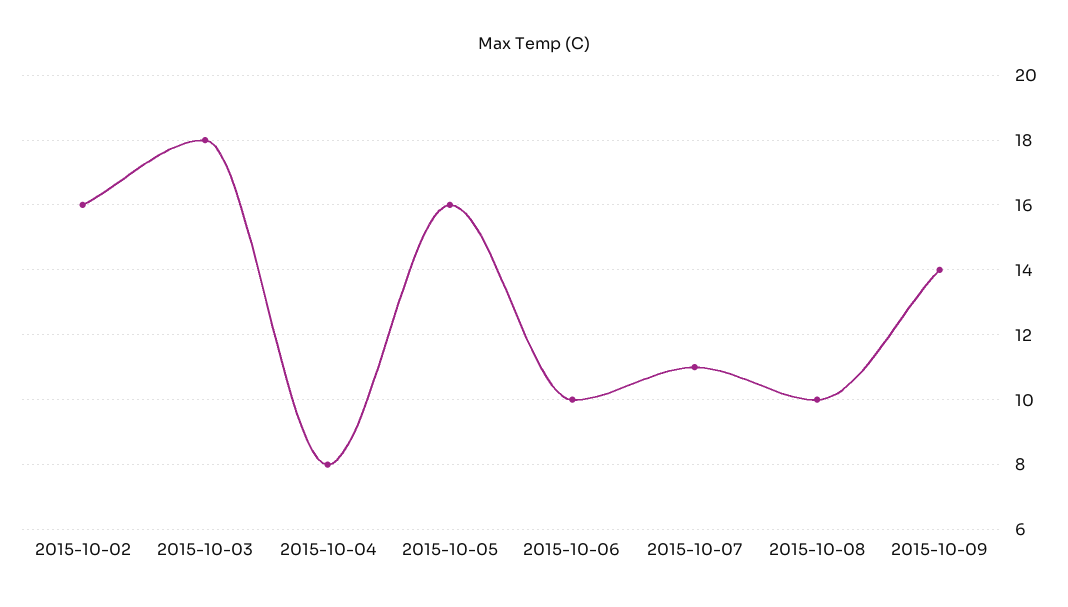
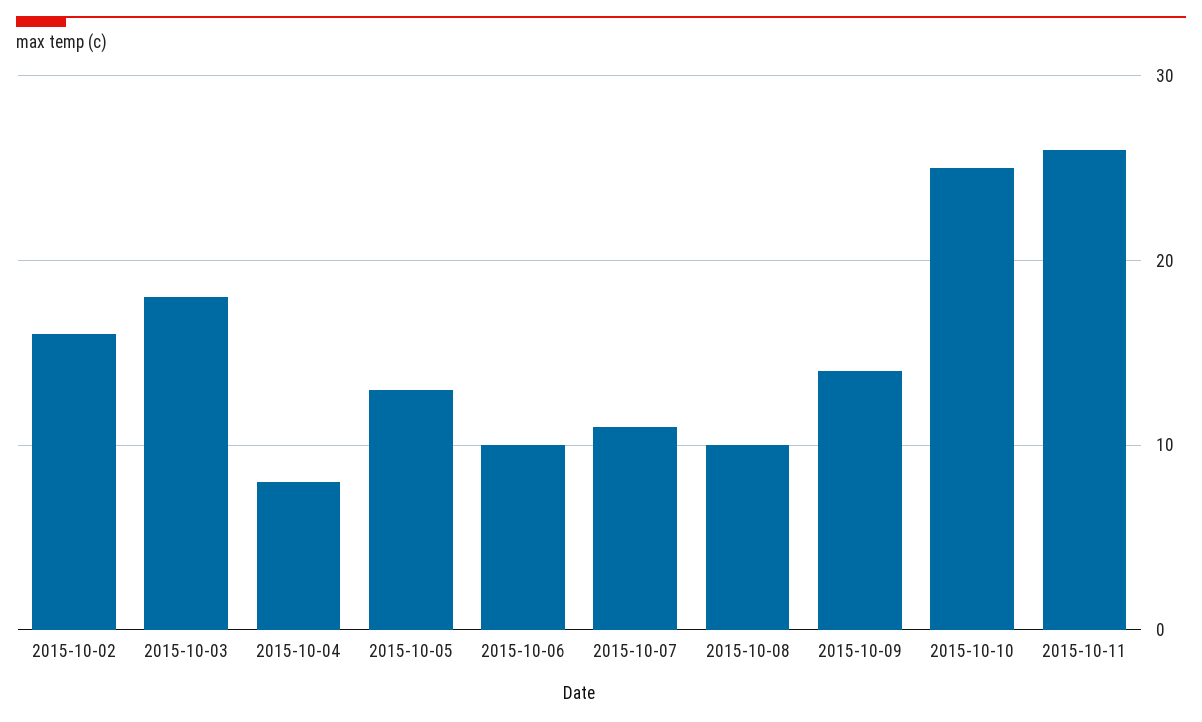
2015-10-05: 16 -> 13
2015-10-10: none -> 25
2015-10-11: none -> 26

